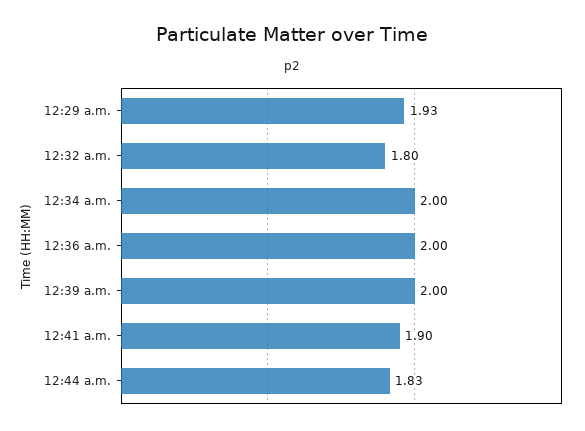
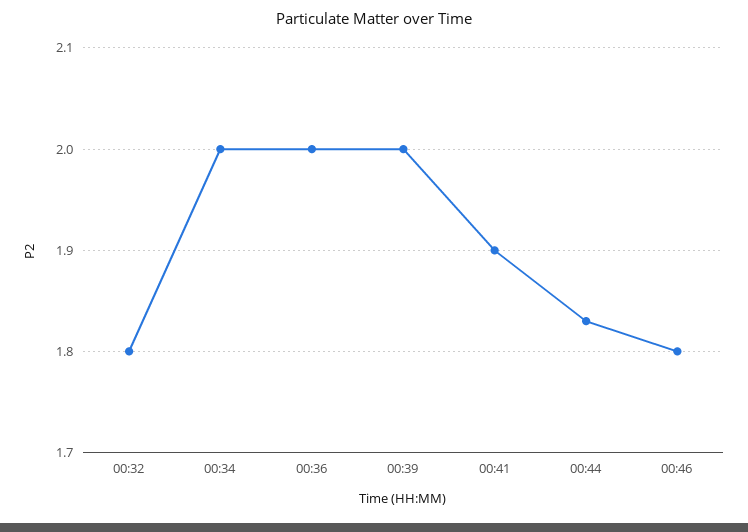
12:29 a.m.: 1.93 -> none
00:46: none -> 1.8

